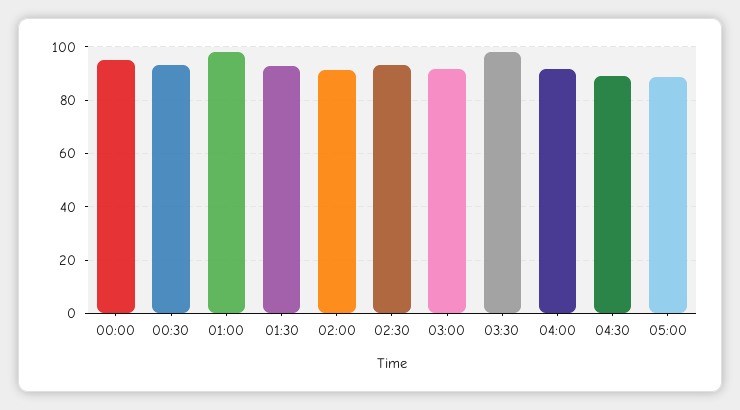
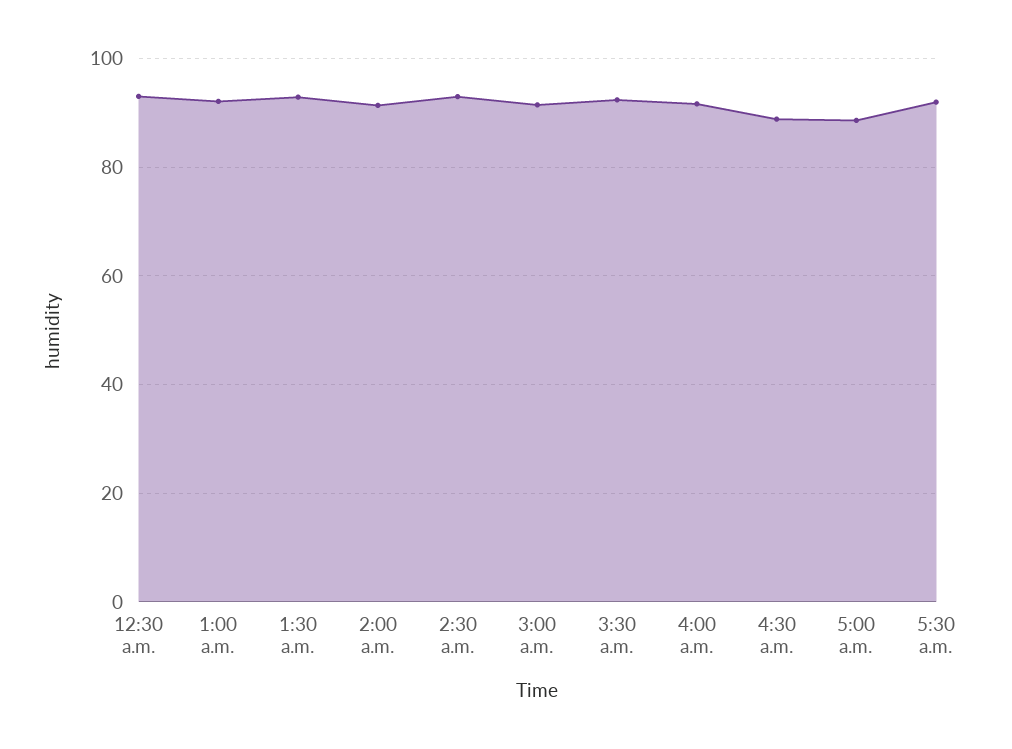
00:00: 95 -> none
01:00: 97.5 -> 92
03:30: 97.5 -> 92
5:30 a.m.: none -> 92

